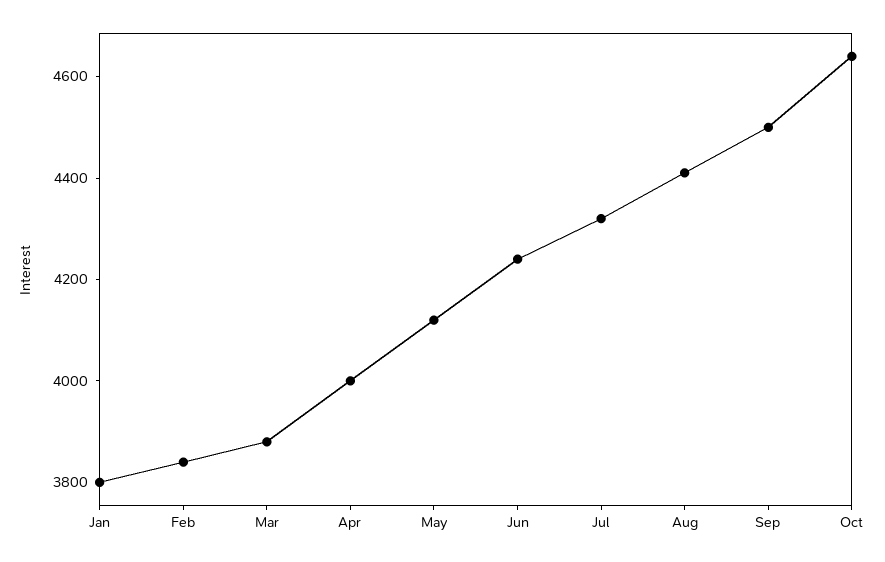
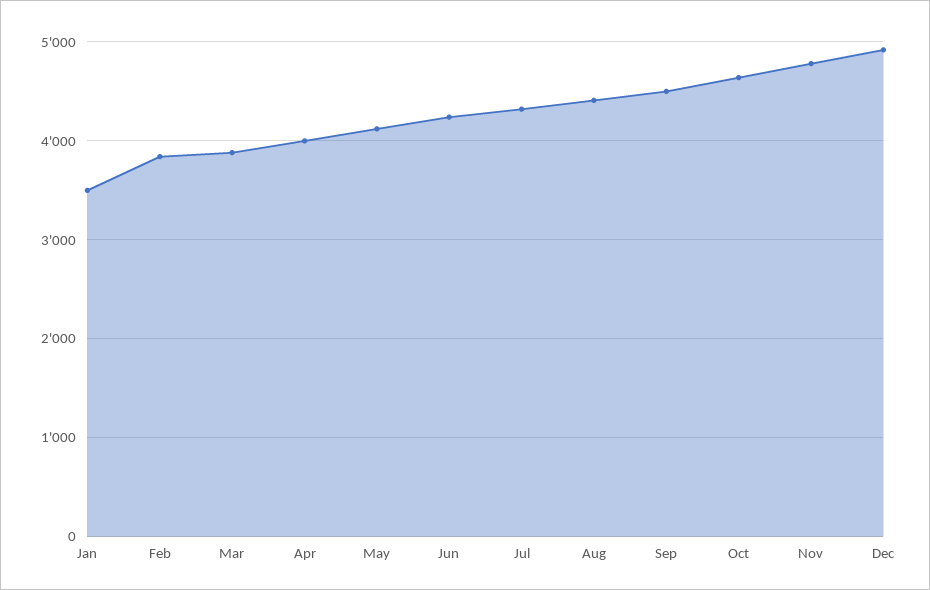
Jan: 3800 -> 3500
Nov: none -> 4800
Dec: none -> 4900

